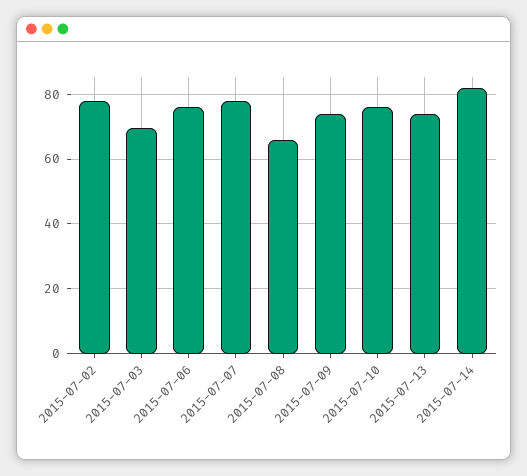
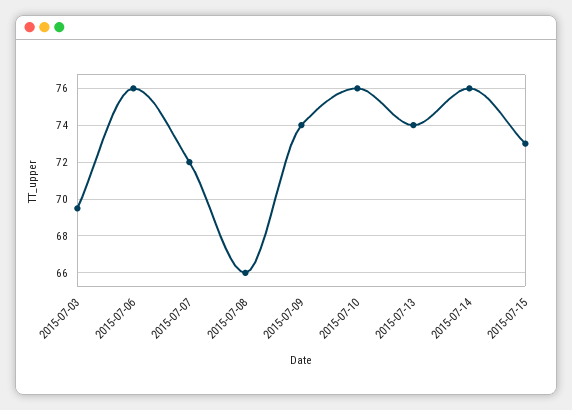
2015-07-02: 78 -> none
2015-07-07: 78 -> 72
2015-07-14: 82 -> 76
2015-07-15: none -> 73

